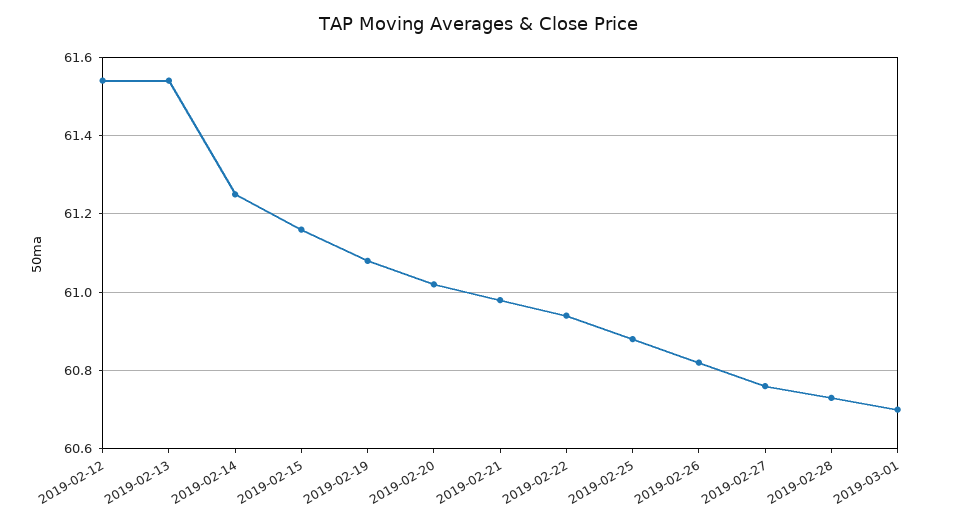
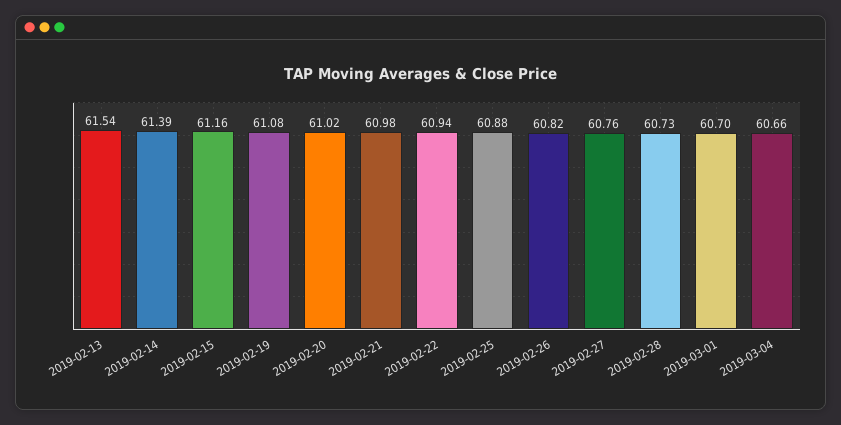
2019-02-12: 61.55 -> none
2019-02-14: 61.25 -> 61.39
2019-03-04: none -> 60.66

